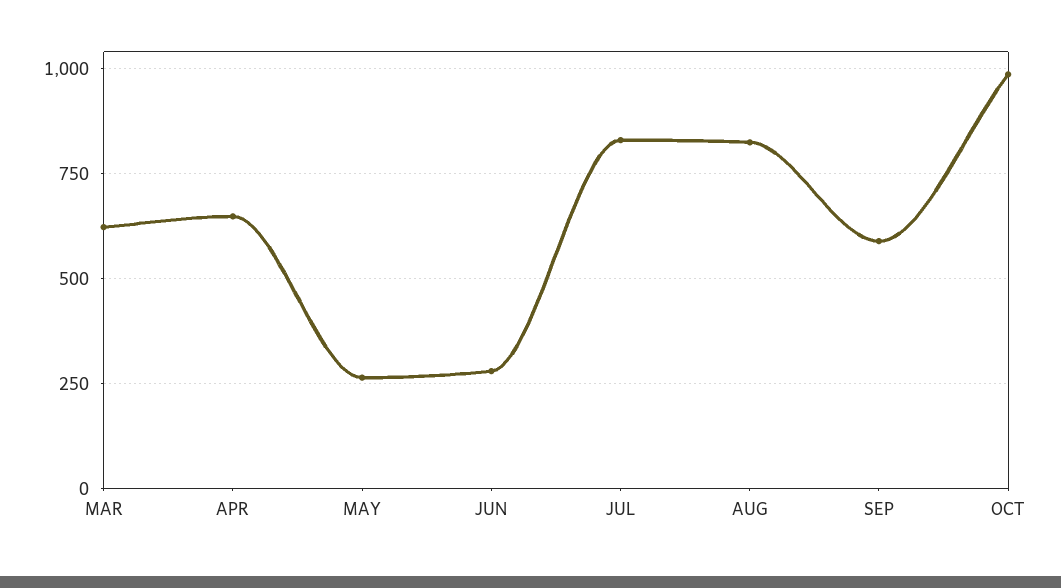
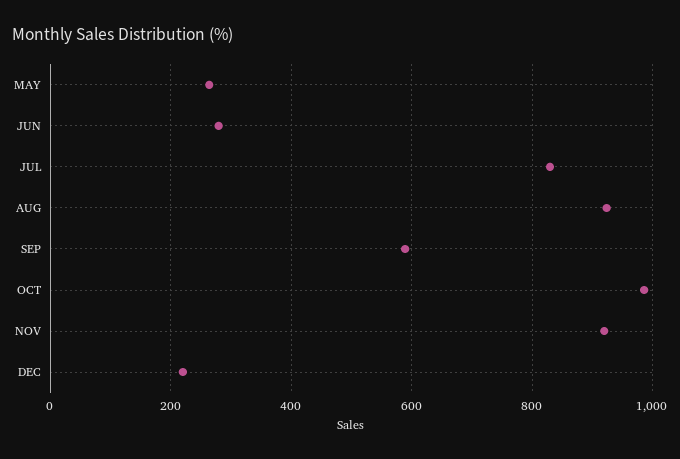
MAR: 625 -> none
APR: 650 -> none
AUG: 825 -> 920
NOV: none -> 920
DEC: none -> 220

